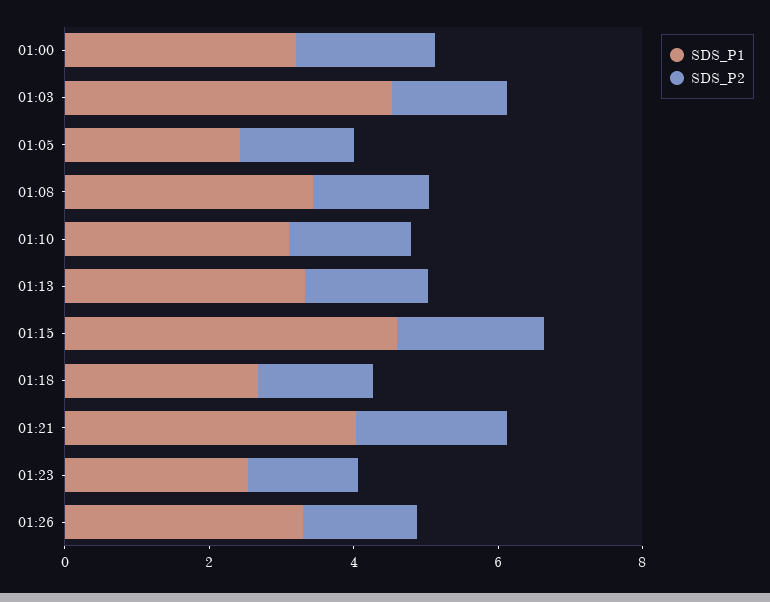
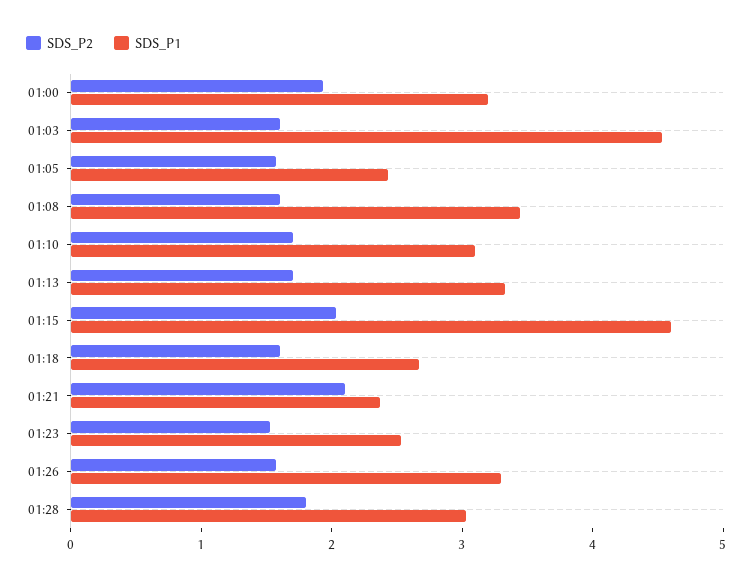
SDS_P1, 01:21: 4 -> 2.4
SDS_P2, 01:28: none -> 1.8
SDS_P1, 01:28: none -> 3

